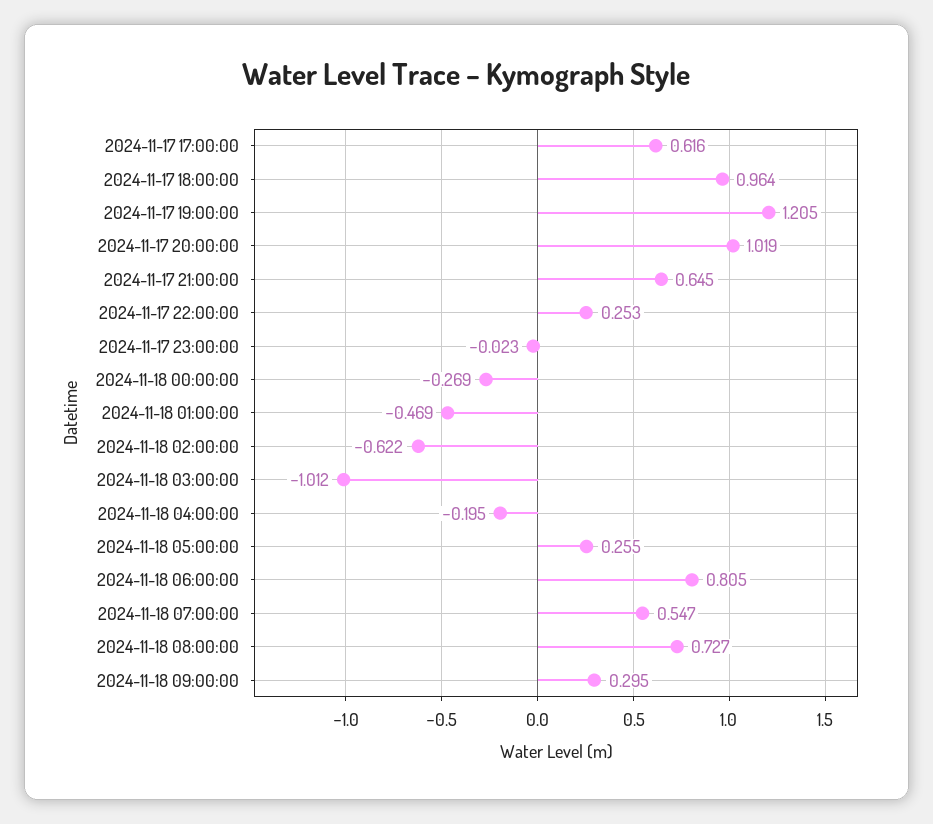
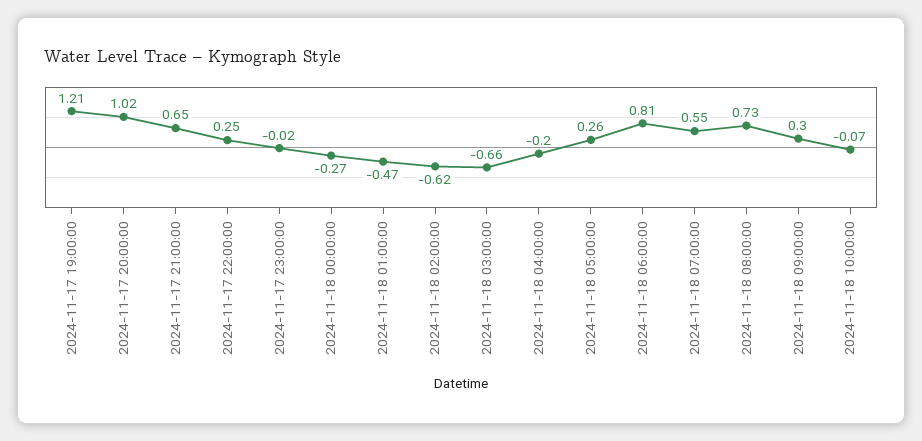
2024-11-17 17:00:00: 0.616 -> none
2024-11-17 18:00:00: 0.964 -> none
2024-11-18 03:00:00: -1.012 -> -0.66
2024-11-18 10:00:00: none -> -0.07

